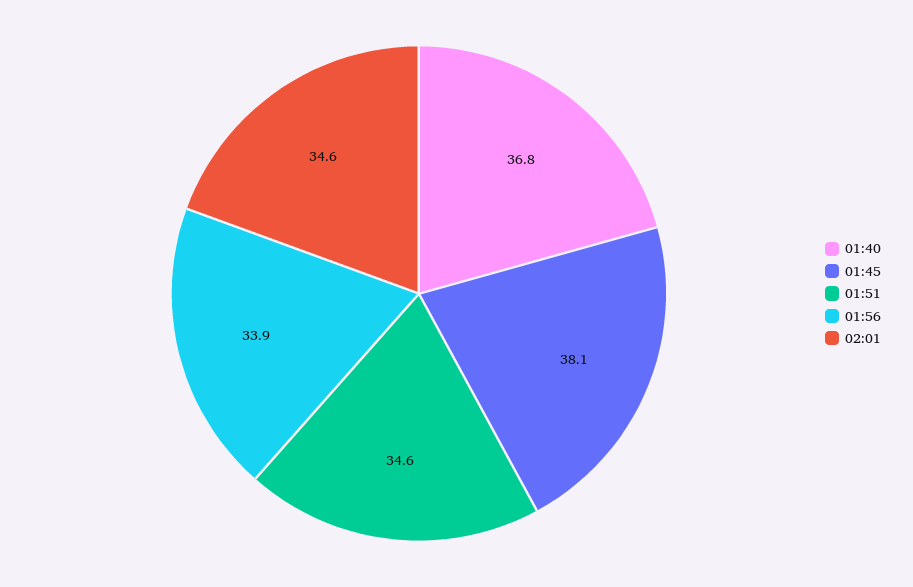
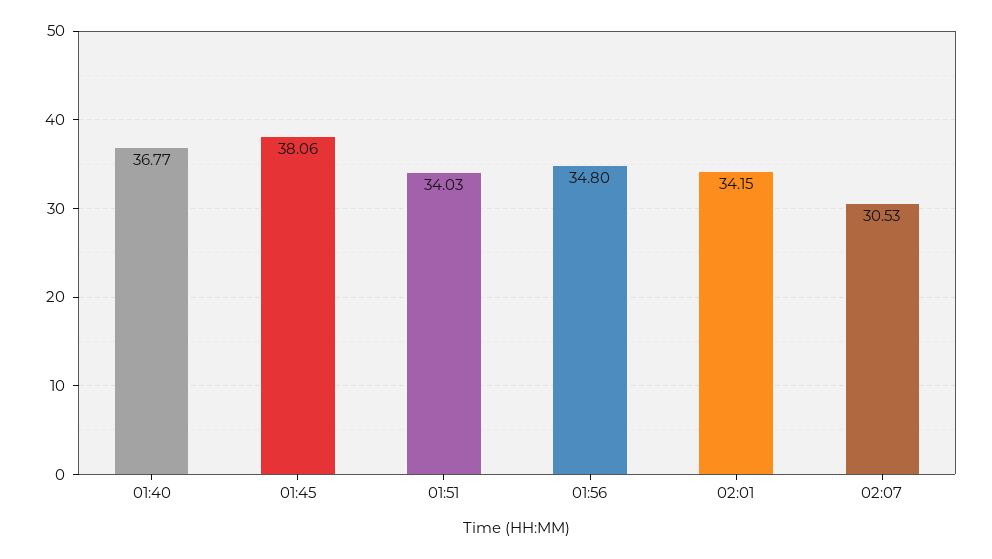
01:51: 34.6 -> 34.03
01:56: 33.9 -> 34.8
02:01: 34.6 -> 34.15
02:07: none -> 30.53

